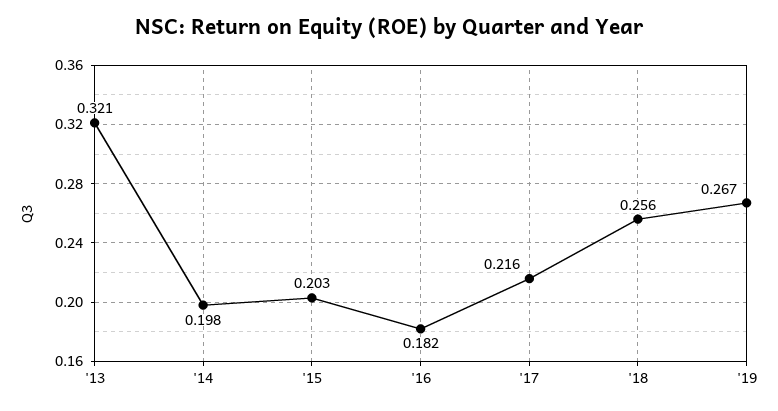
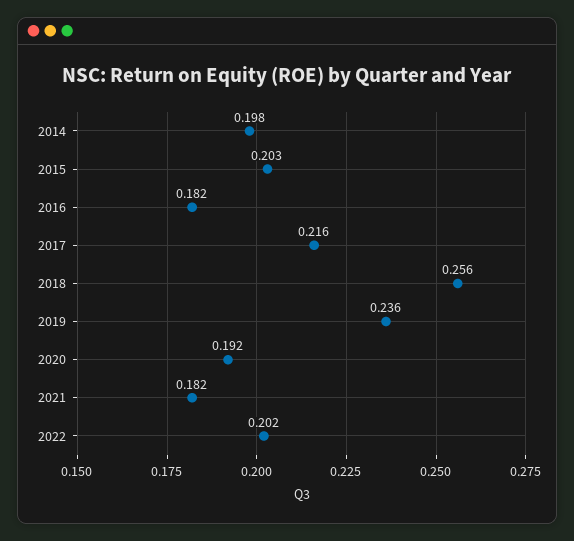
'13: 0.321 -> none
'19: 0.267 -> 0.236
2020: none -> 0.192
2021: none -> 0.182
2022: none -> 0.202

